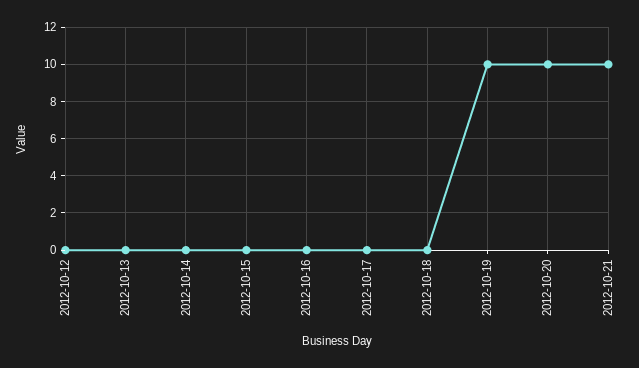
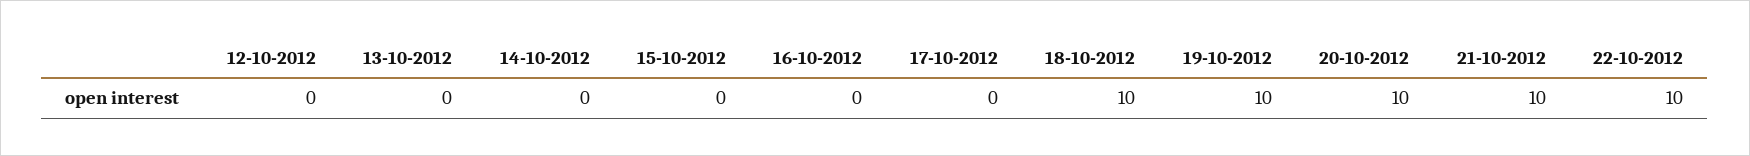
2012-10-18: 0 -> 10
22-10-2012: none -> 10

